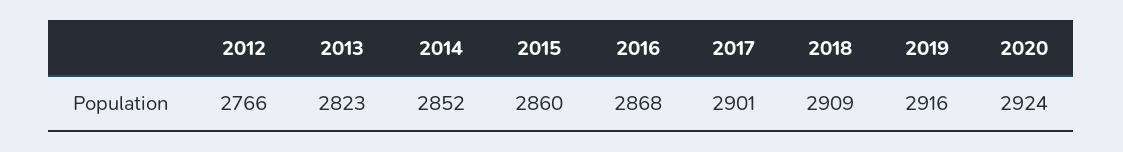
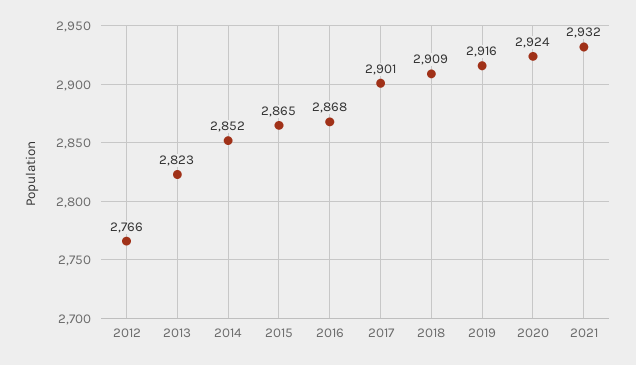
2015: 2860 -> 2865
2021: none -> 2932

